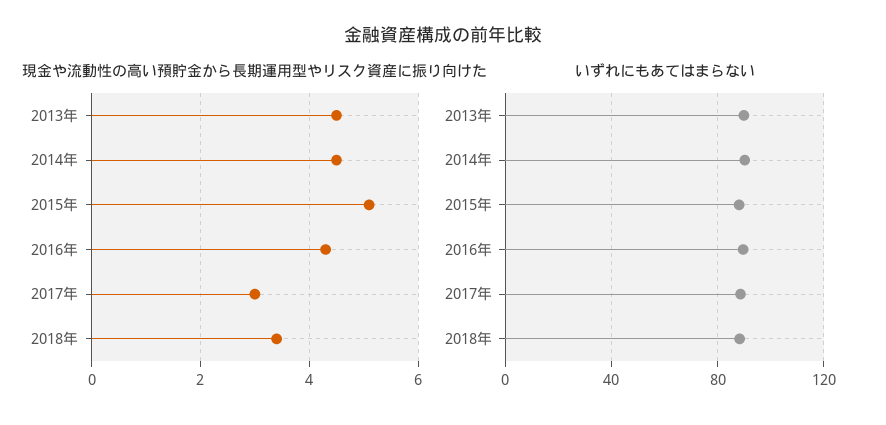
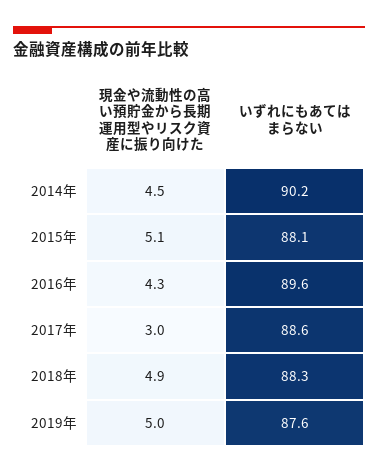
現金や流動性の高い預貯金から長期運用型やリスク資産に振り向けた, 2013年: 4.5 -> none
現金や流動性の高い預貯金から長期運用型やリスク資産に振り向けた, 2018年: 3.5 -> 4.9
いずれにもあてはまらない, 2013年: 90 -> none
現金や流動性の高い預貯金から長期運用型やリスク資産に振り向けた, 2019年: none -> 5
いずれにもあてはまらない, 2019年: none -> 87.6

